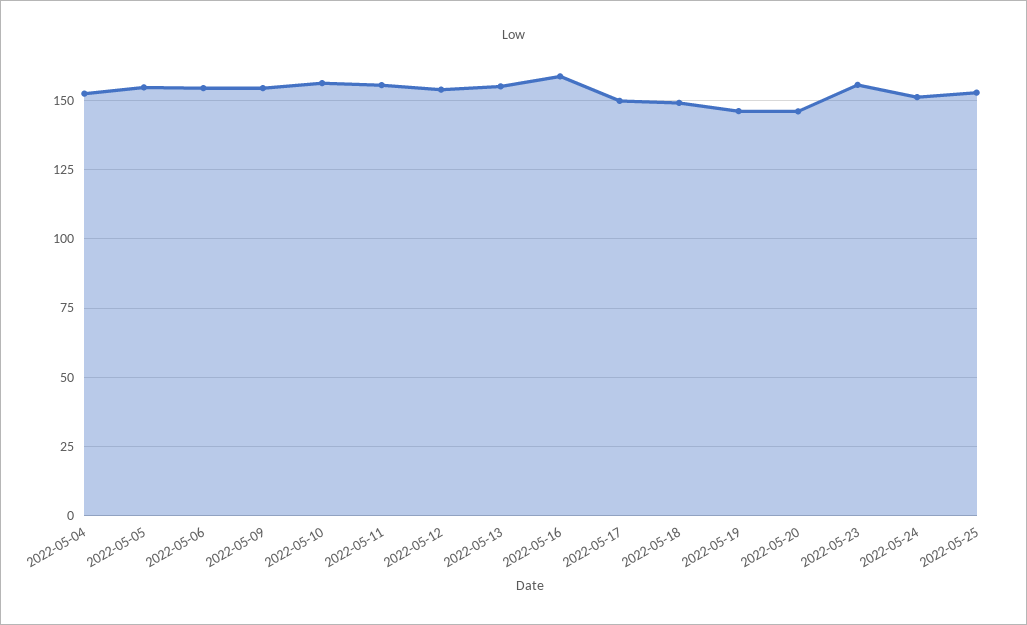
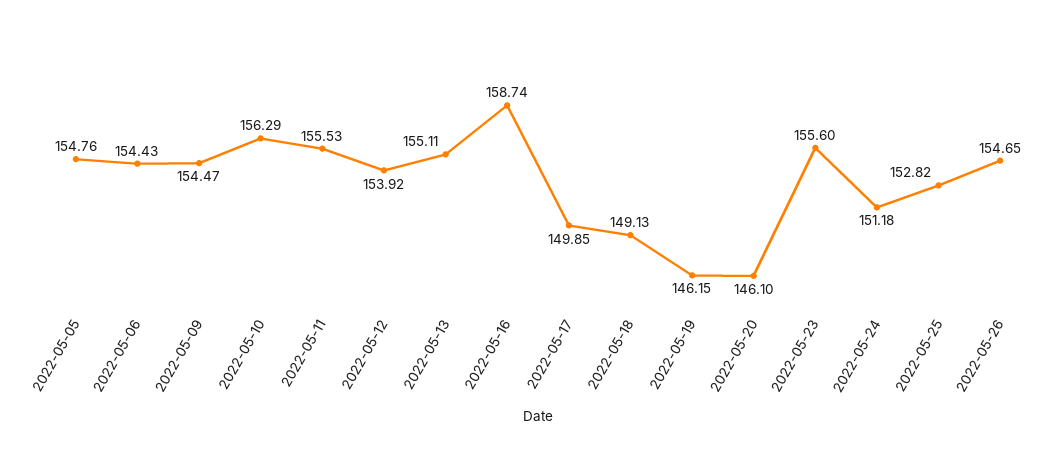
2022-05-04: 152.5 -> none
2022-05-26: none -> 154.65

